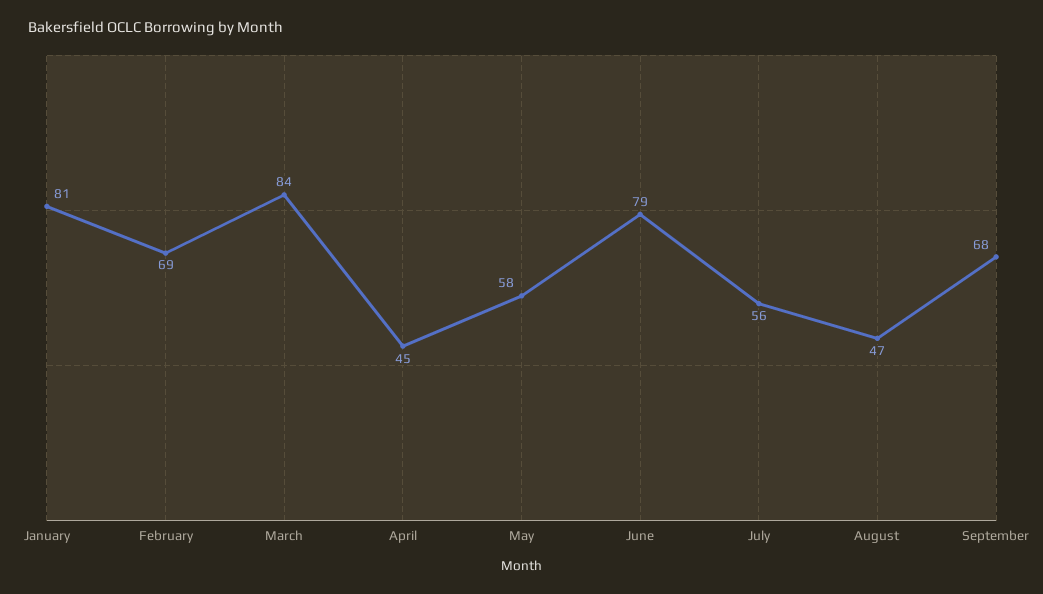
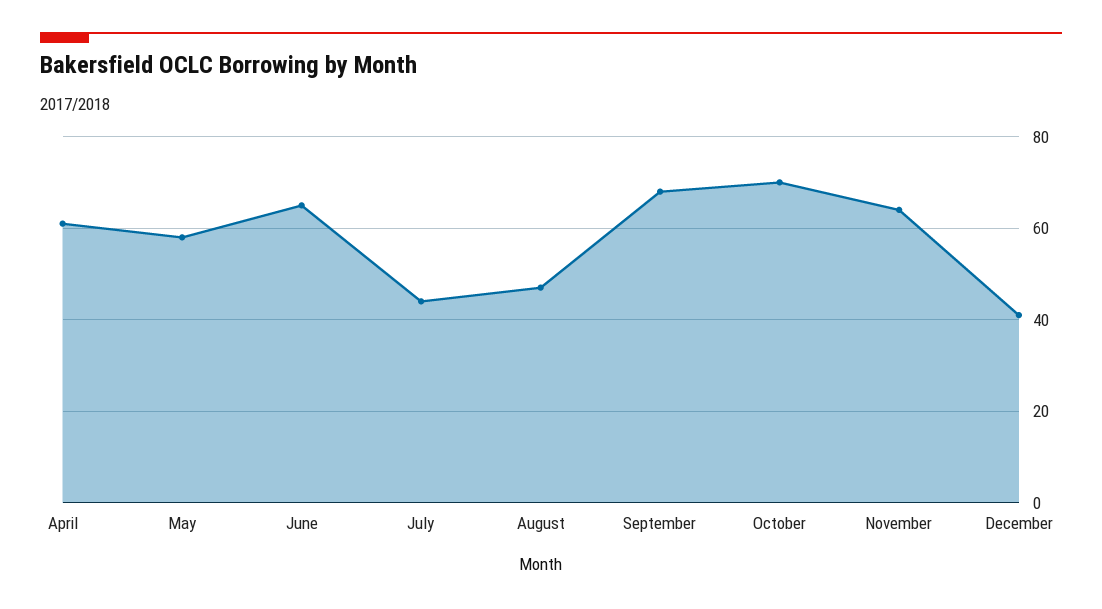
January: 81 -> none
February: 69 -> none
March: 84 -> none
April: 45 -> 60
June: 79 -> 65
July: 56 -> 45
October: none -> 70
November: none -> 65
December: none -> 40

